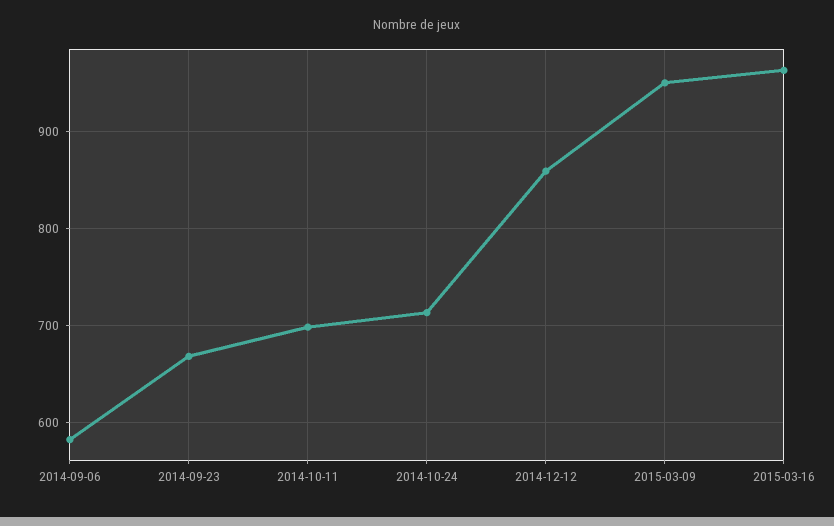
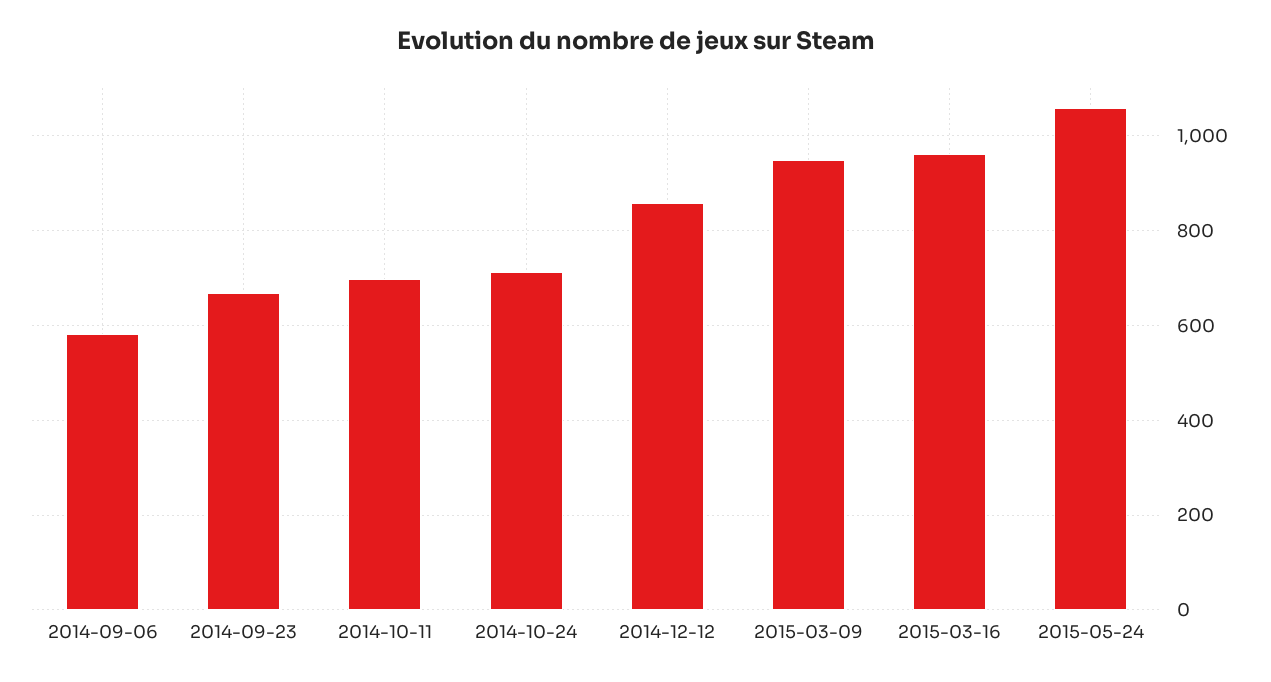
2015-05-24: none -> 1060

